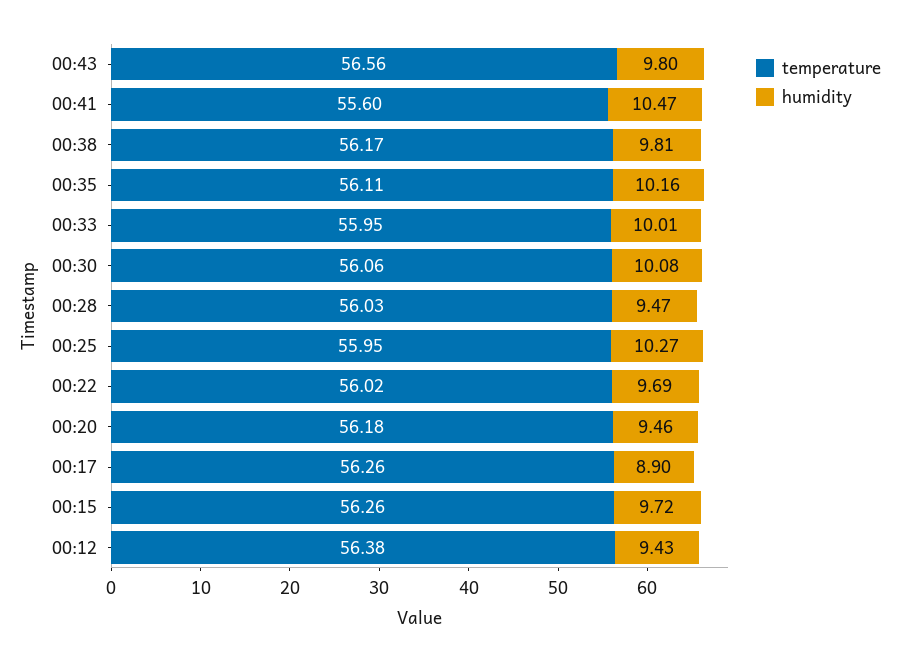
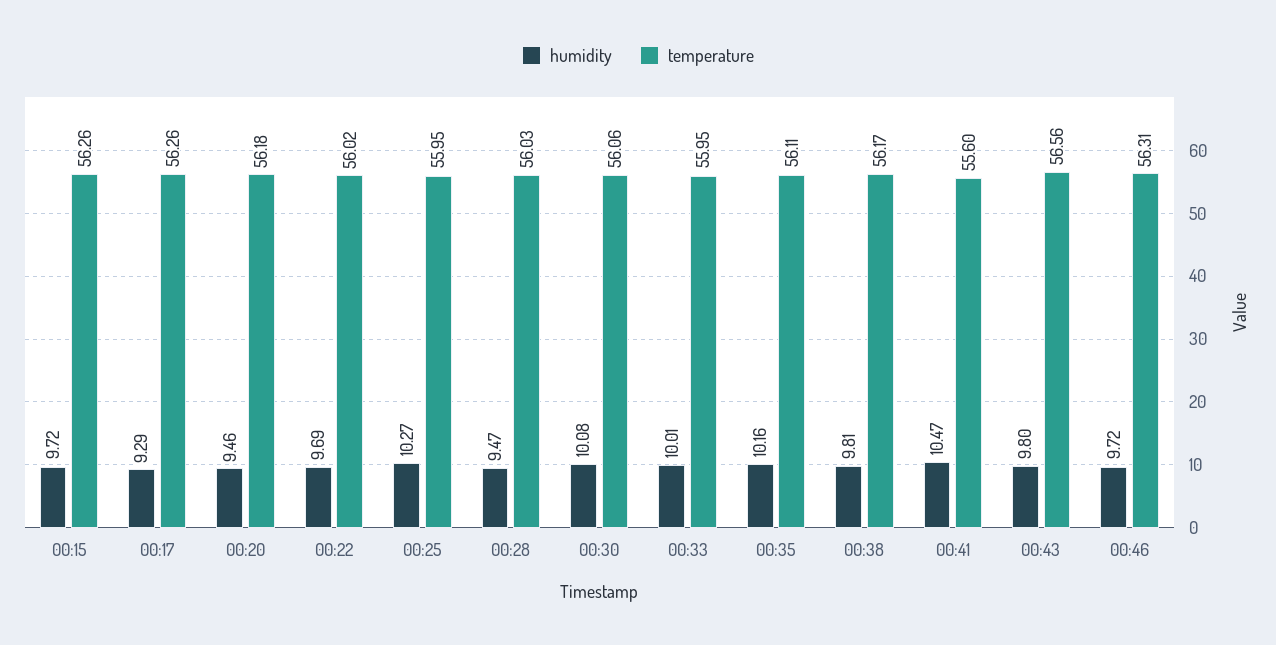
humidity, 00:17: 8.9 -> 9.29
temperature, 00:12: 56.38 -> none
humidity, 00:12: 9.43 -> none
humidity, 00:46: none -> 9.72
temperature, 00:46: none -> 56.31

